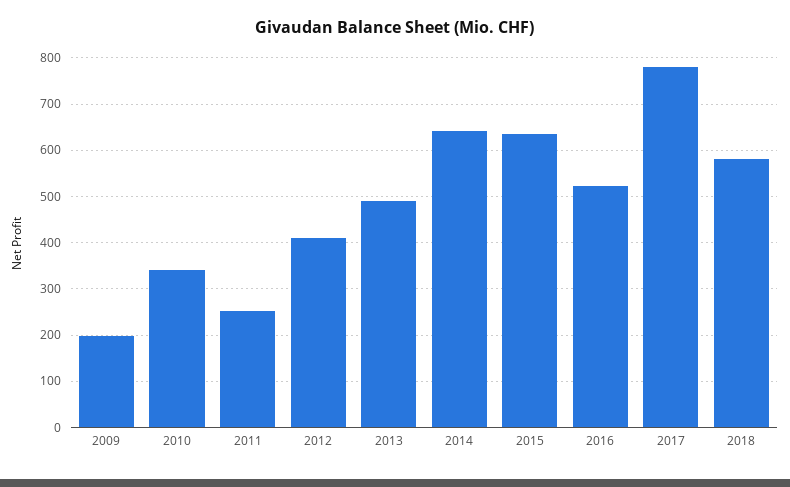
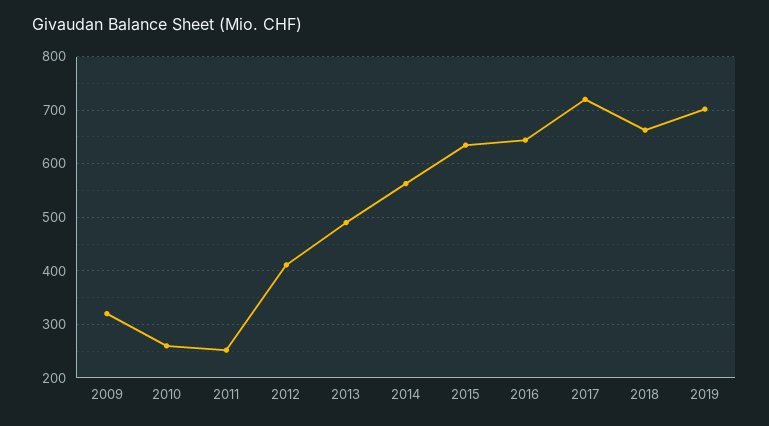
2009: 200 -> 320
2010: 340 -> 260
2014: 640 -> 560
2016: 520 -> 640
2017: 780 -> 720
2018: 580 -> 660
2019: none -> 700

